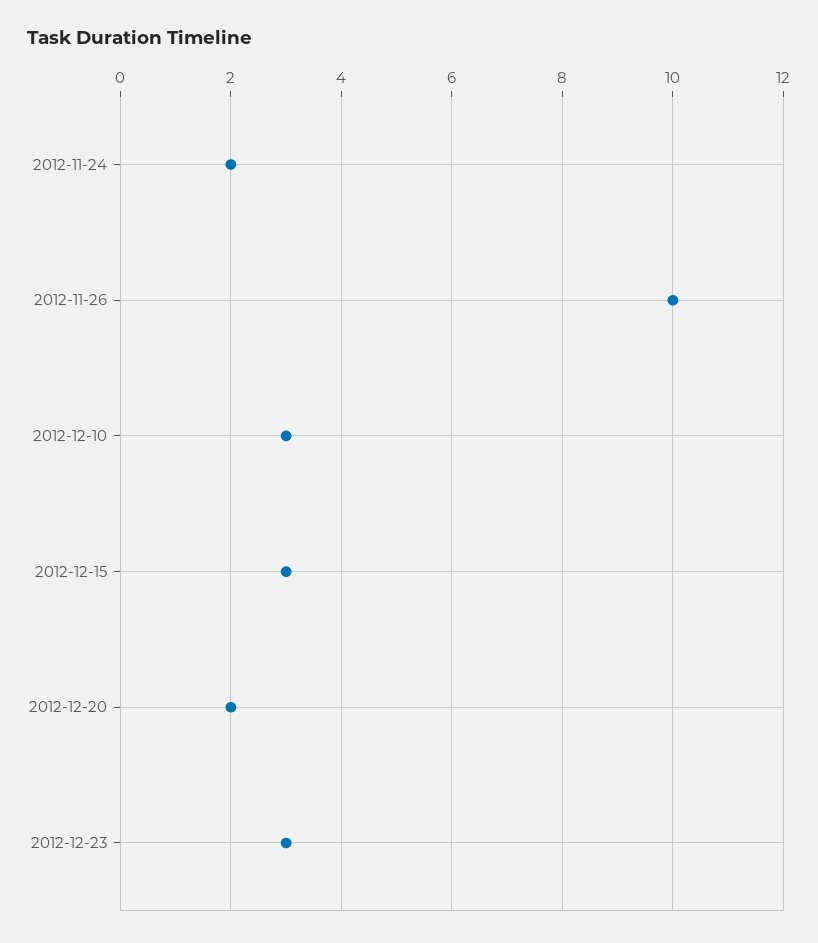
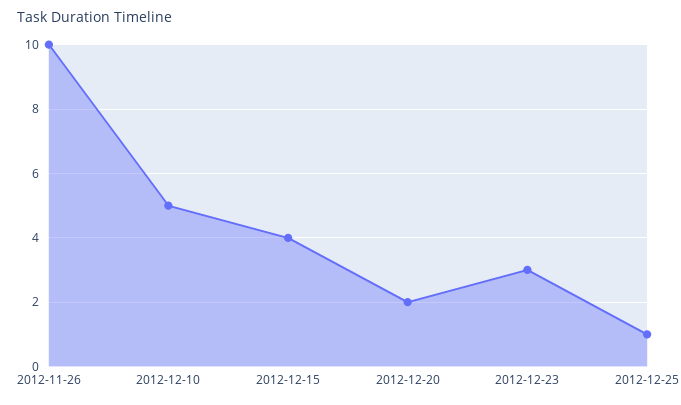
2012-11-24: 2 -> none
2012-12-10: 3 -> 5
2012-12-15: 3 -> 4
2012-12-25: none -> 1

